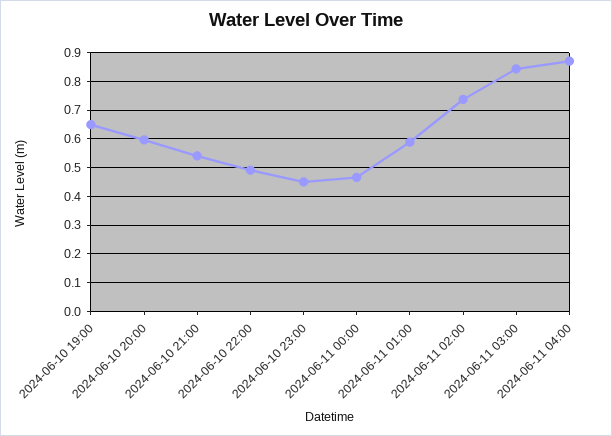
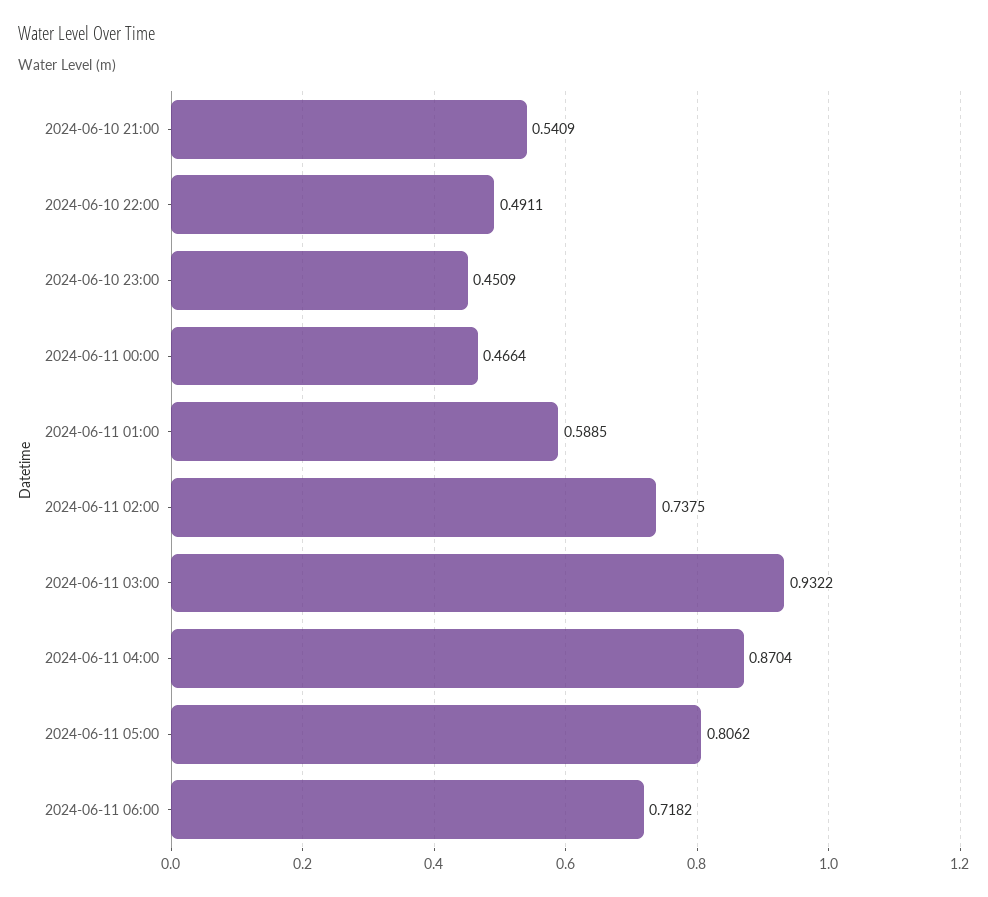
2024-06-10 19:00: 0.65 -> none
2024-06-10 20:00: 0.6 -> none
2024-06-11 03:00: 0.85 -> 0.9322
2024-06-11 05:00: none -> 0.8062
2024-06-11 06:00: none -> 0.7182

